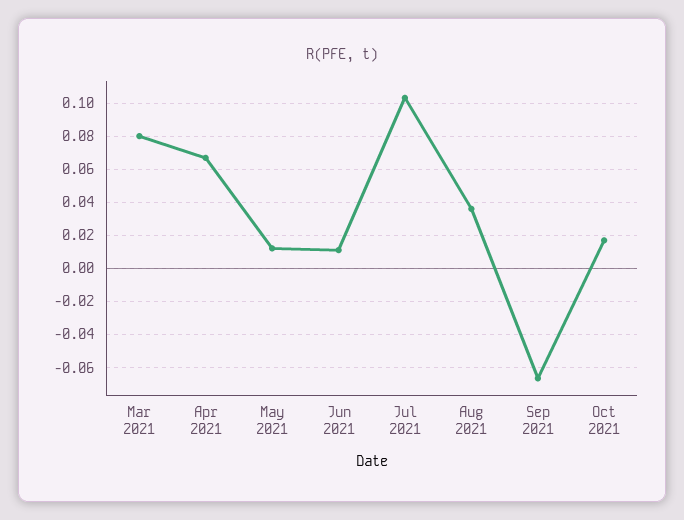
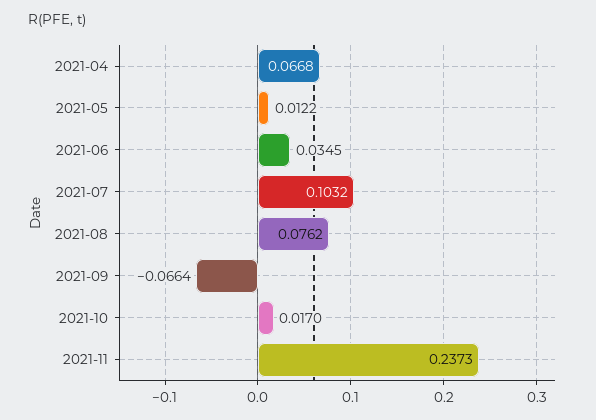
Mar 2021: 0.08 -> none
Jun 2021: 0.01 -> 0.0345
Aug 2021: 0.035 -> 0.0762
2021-11: none -> 0.2373

